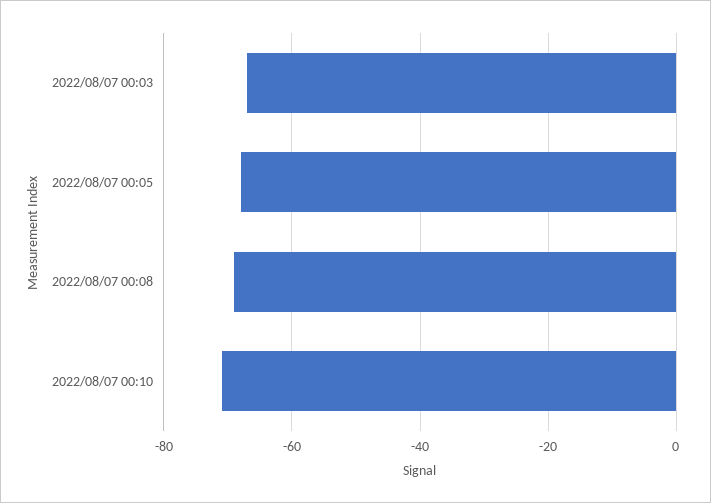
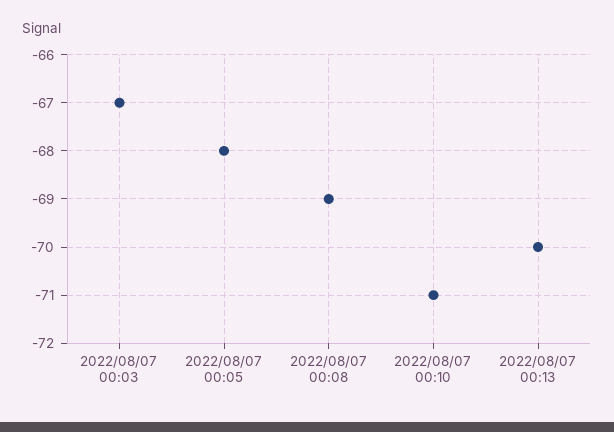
2022/08/07 00:13: none -> -70

